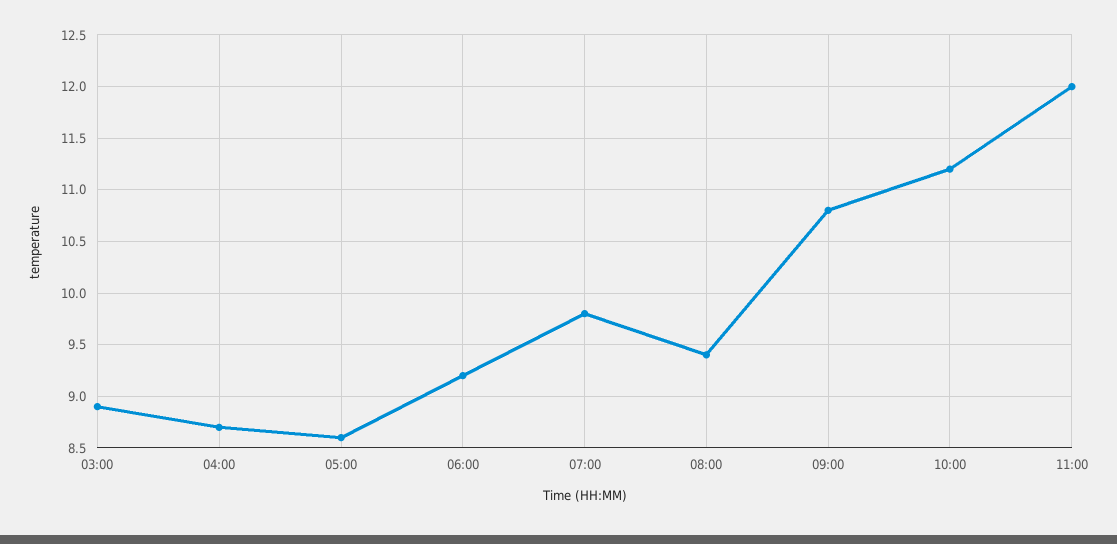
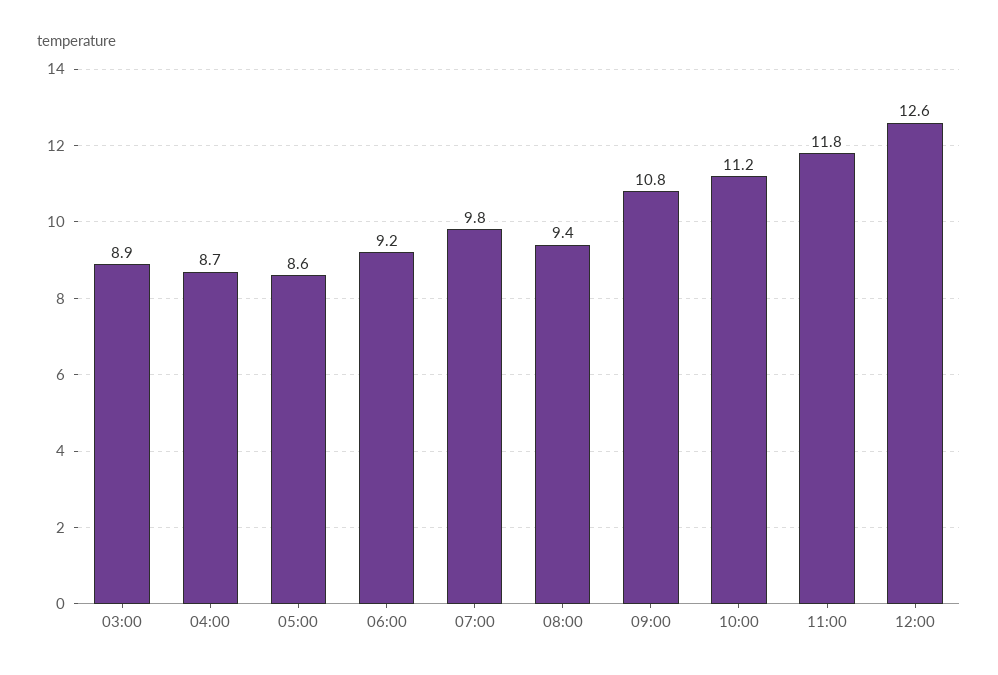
11:00: 12 -> 11.8
12:00: none -> 12.6

